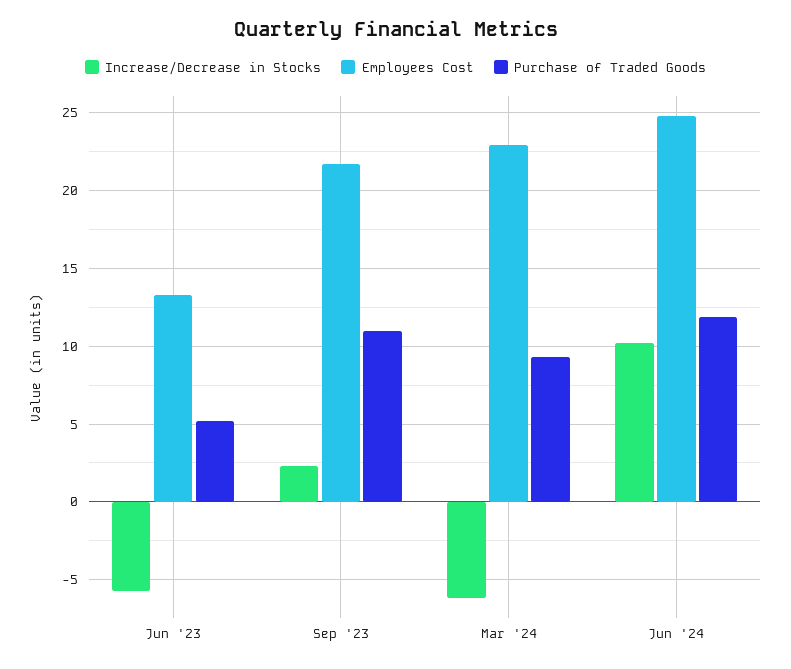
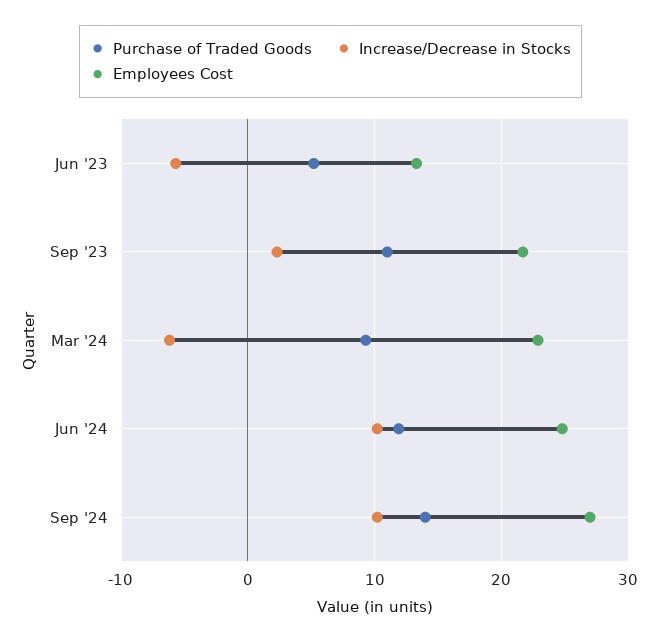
Purchase of Traded Goods, Sep '24: none -> 14
Increase/Decrease in Stocks, Sep '24: none -> 10
Employees Cost, Sep '24: none -> 27

